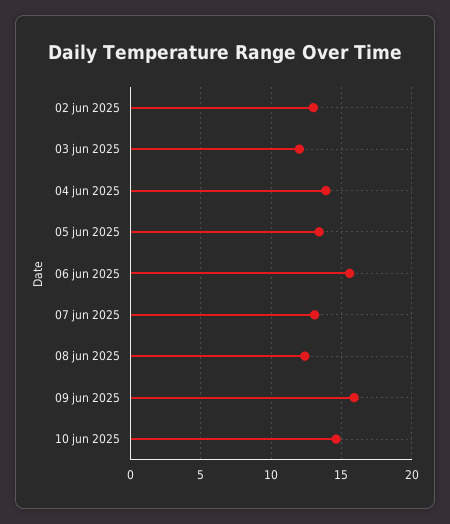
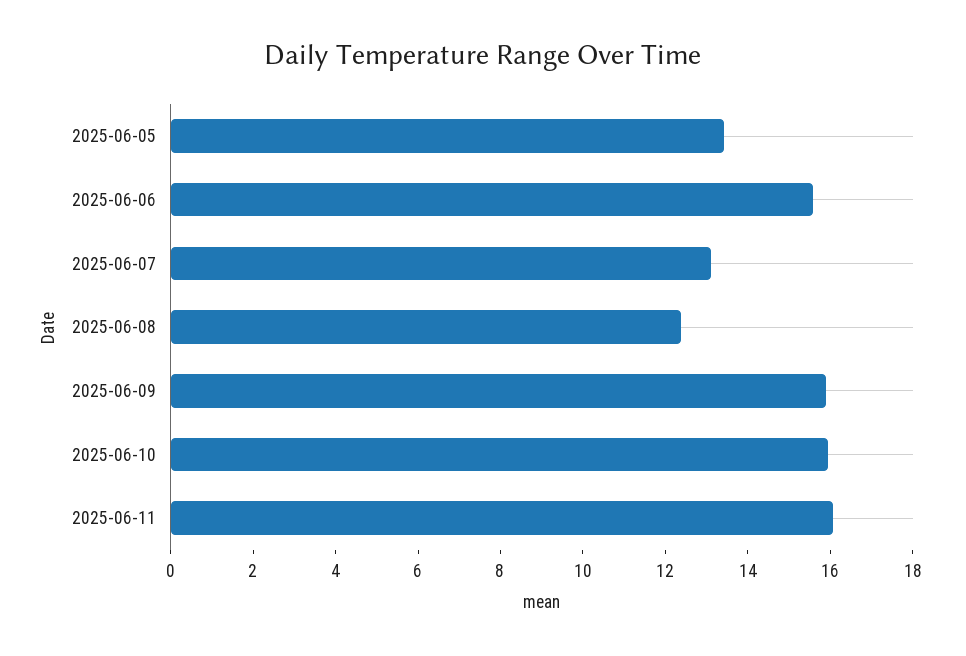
02 jun 2025: 13 -> none
03 jun 2025: 12 -> none
04 jun 2025: 14 -> none
10 jun 2025: 14.5 -> 16
2025-06-11: none -> 16

